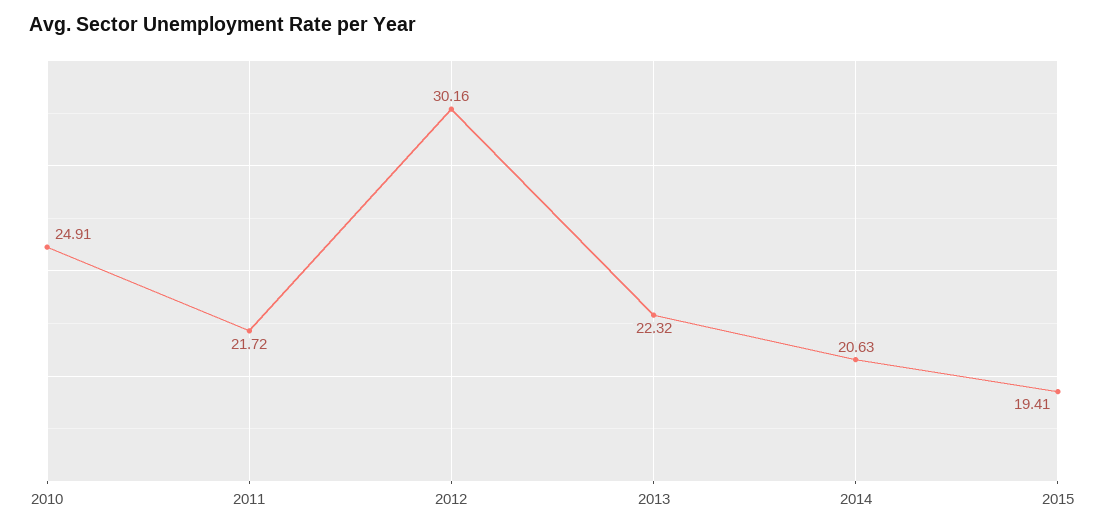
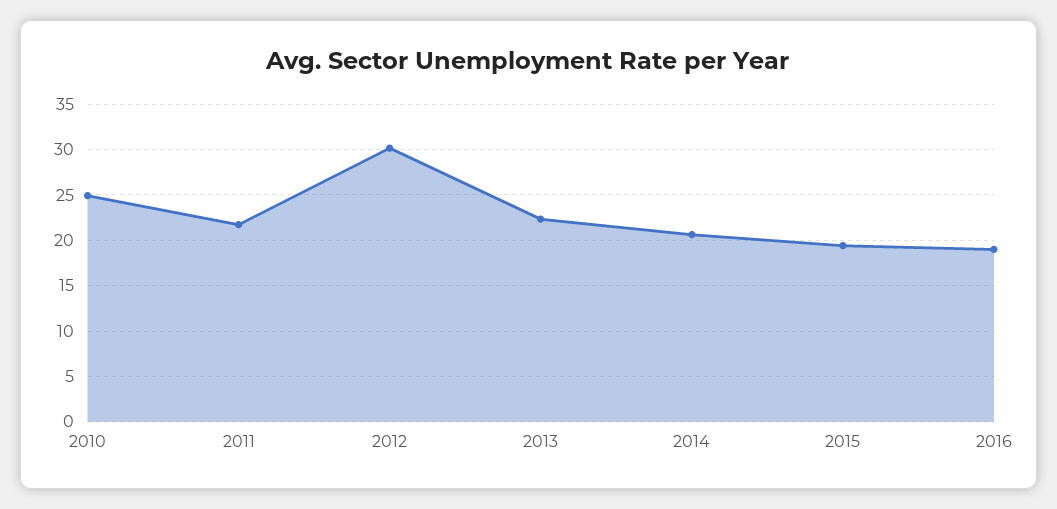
2016: none -> 19

